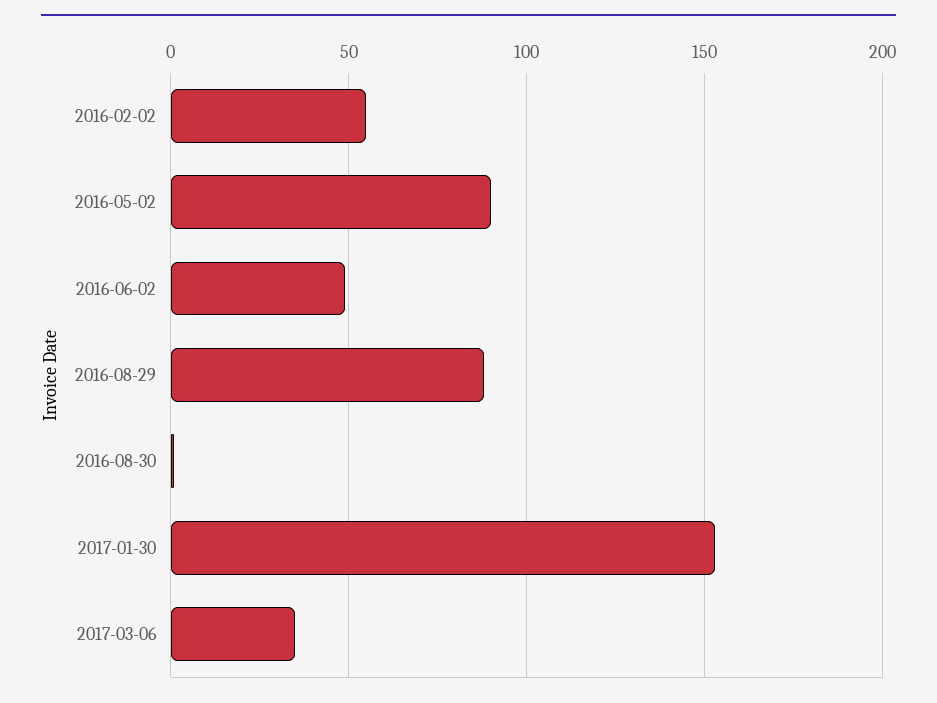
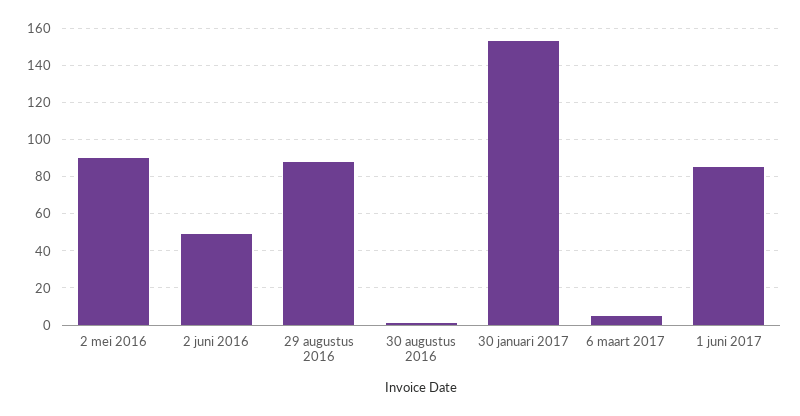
2016-02-02: 55 -> none
2017-03-06: 35 -> 5
1 juni 2017: none -> 85

